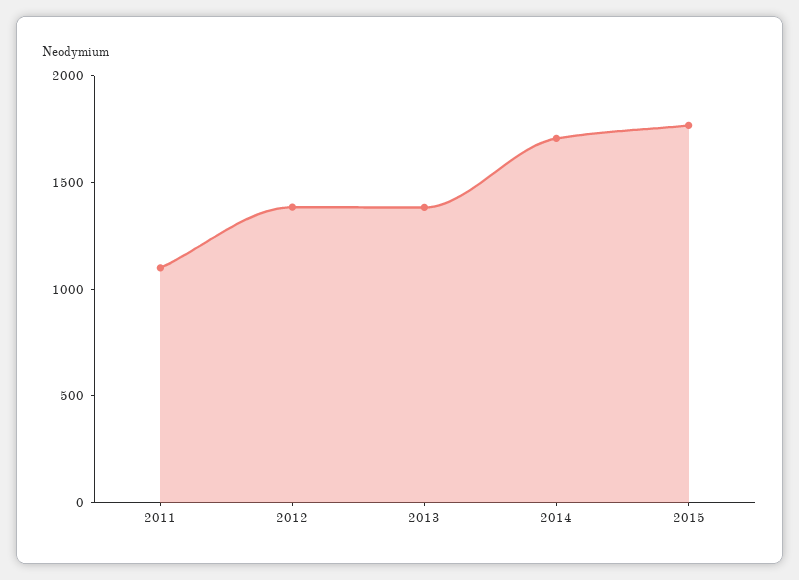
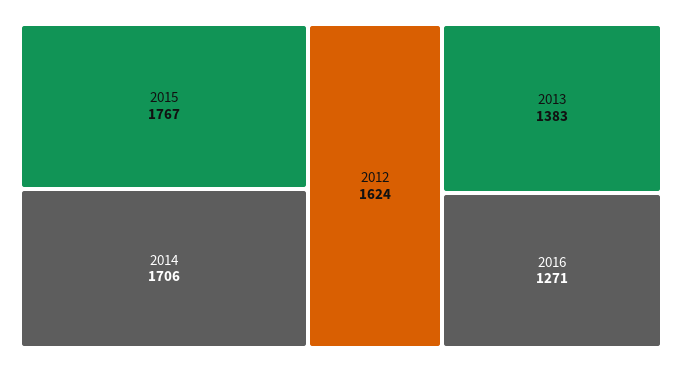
2011: 1100 -> none
2012: 1400 -> 1624
2016: none -> 1271

